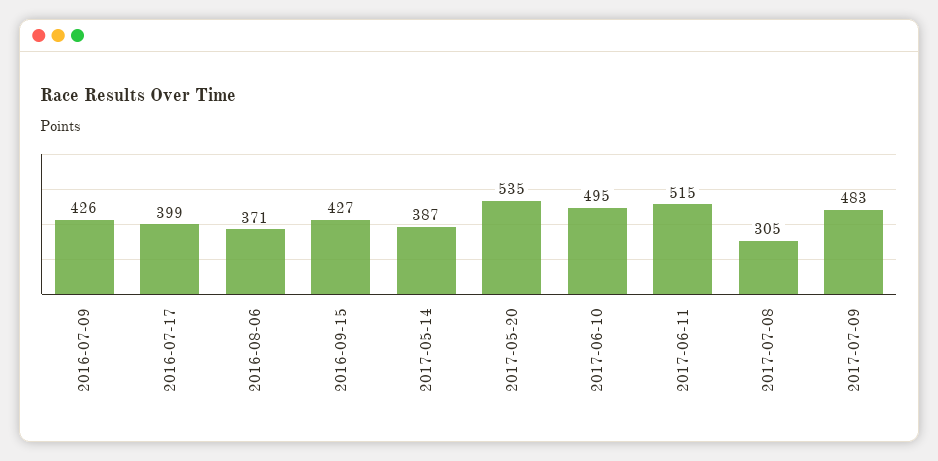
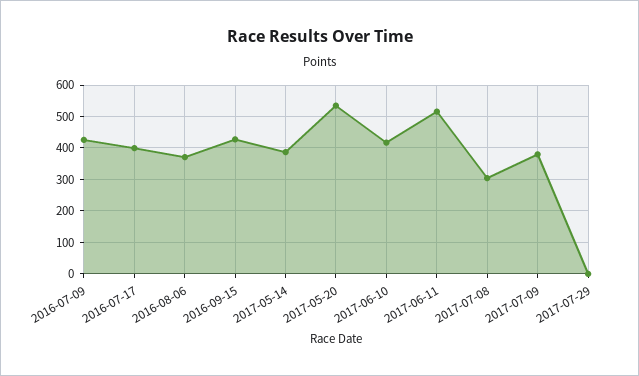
2017-06-10: 495 -> 420
2017-07-09: 483 -> 380
2017-07-29: none -> 0

